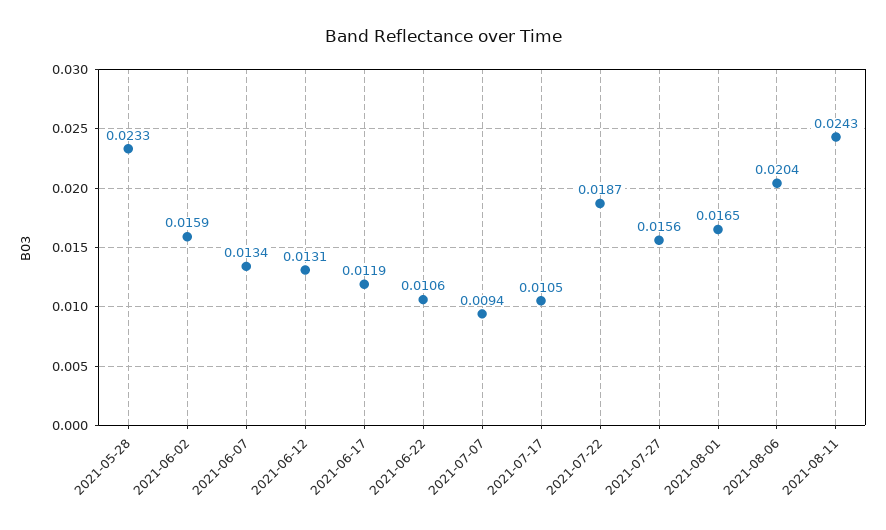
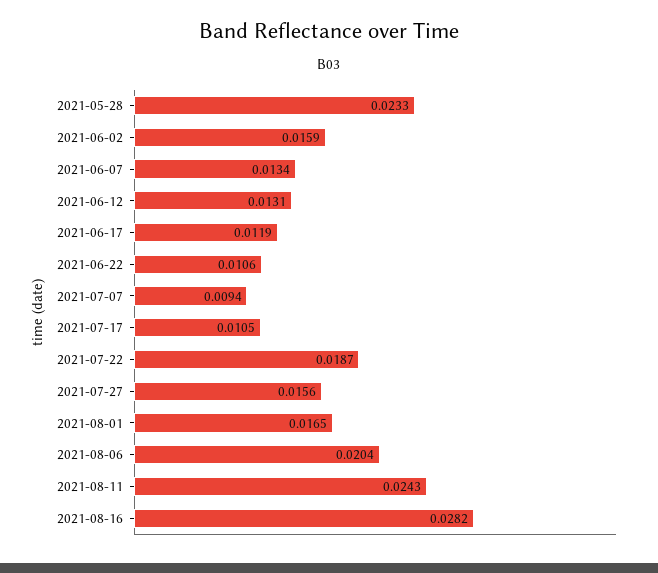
2021-08-16: none -> 0.0282

